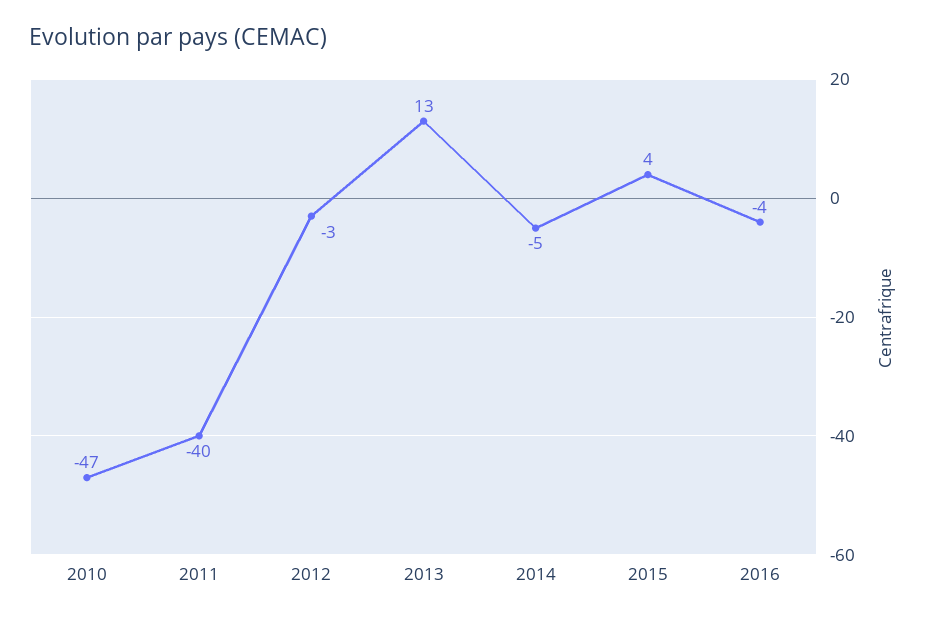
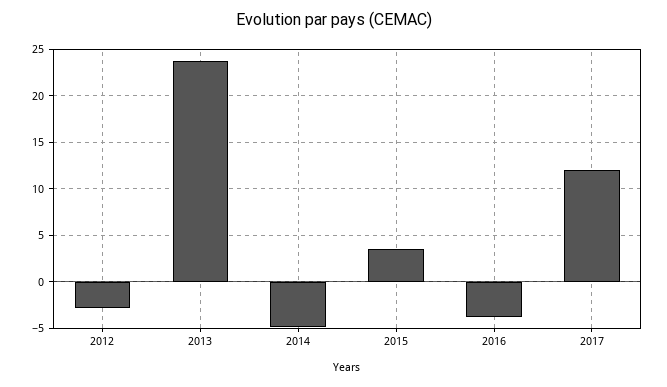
2010: -47 -> none
2011: -40 -> none
2013: 13 -> 24
2017: none -> 12

